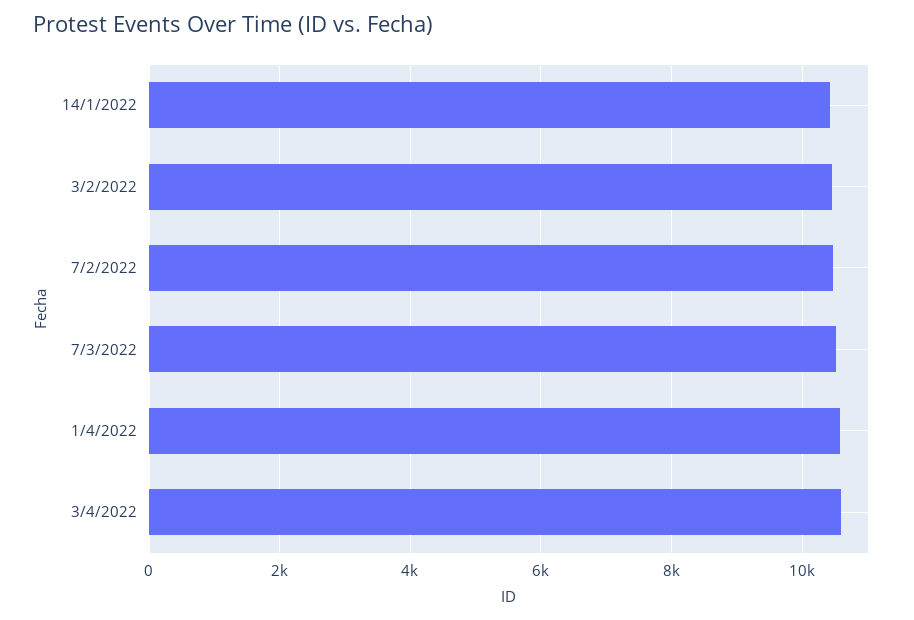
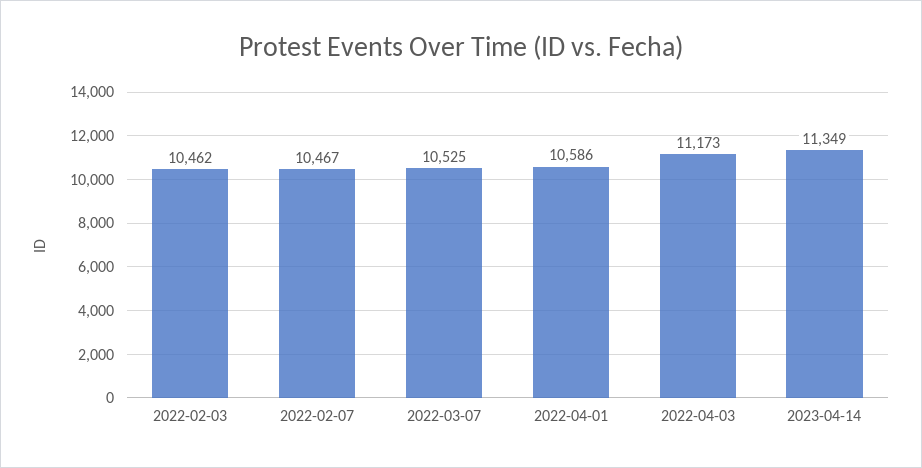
14/1/2022: 10400 -> none
3/4/2022: 10600 -> 11173
2023-04-14: none -> 11349

